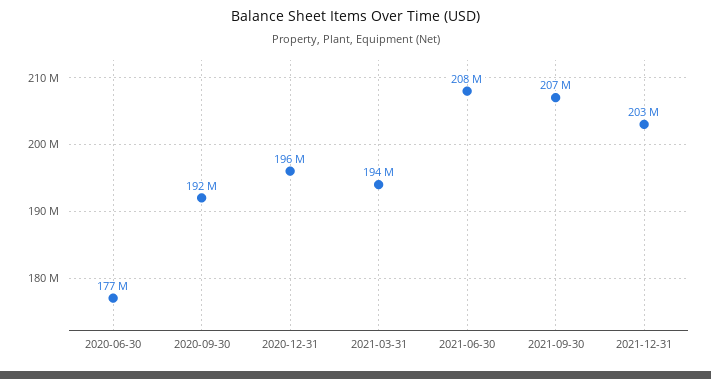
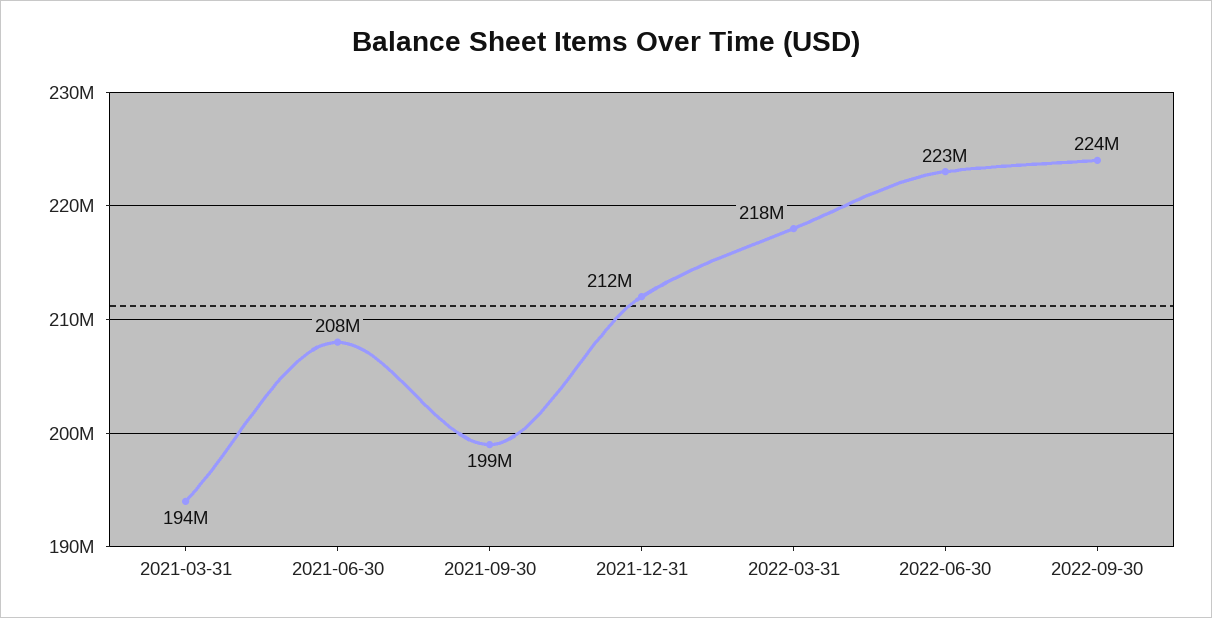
2020-06-30: 177000000 -> none
2020-09-30: 192000000 -> none
2020-12-31: 196000000 -> none
2021-09-30: 207000000 -> 199000000
2021-12-31: 203000000 -> 212000000
2022-03-31: none -> 218000000
2022-06-30: none -> 223000000
2022-09-30: none -> 224000000

